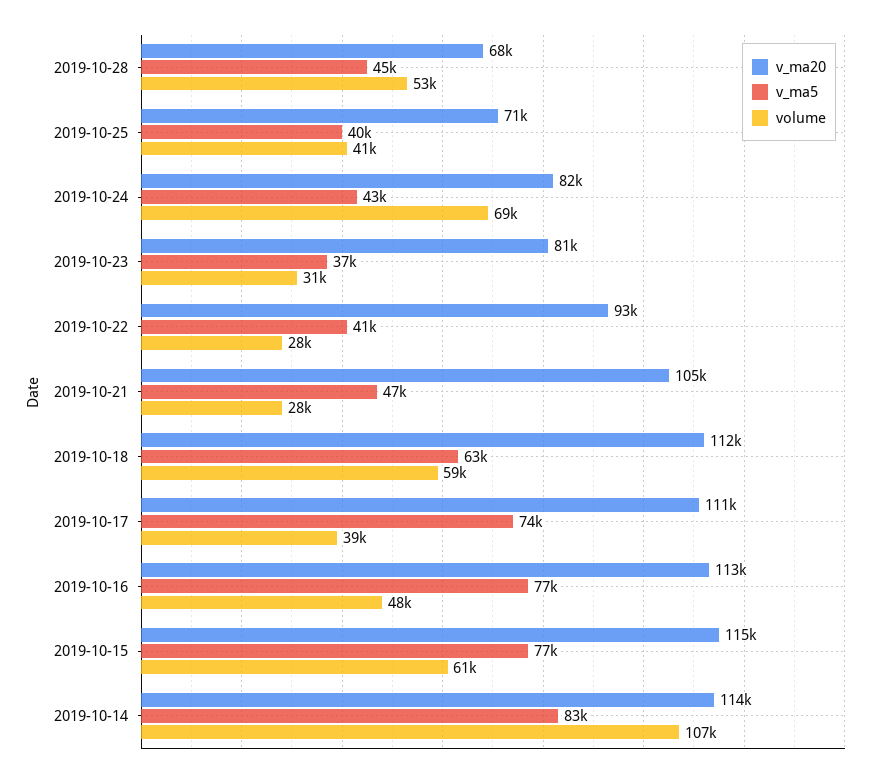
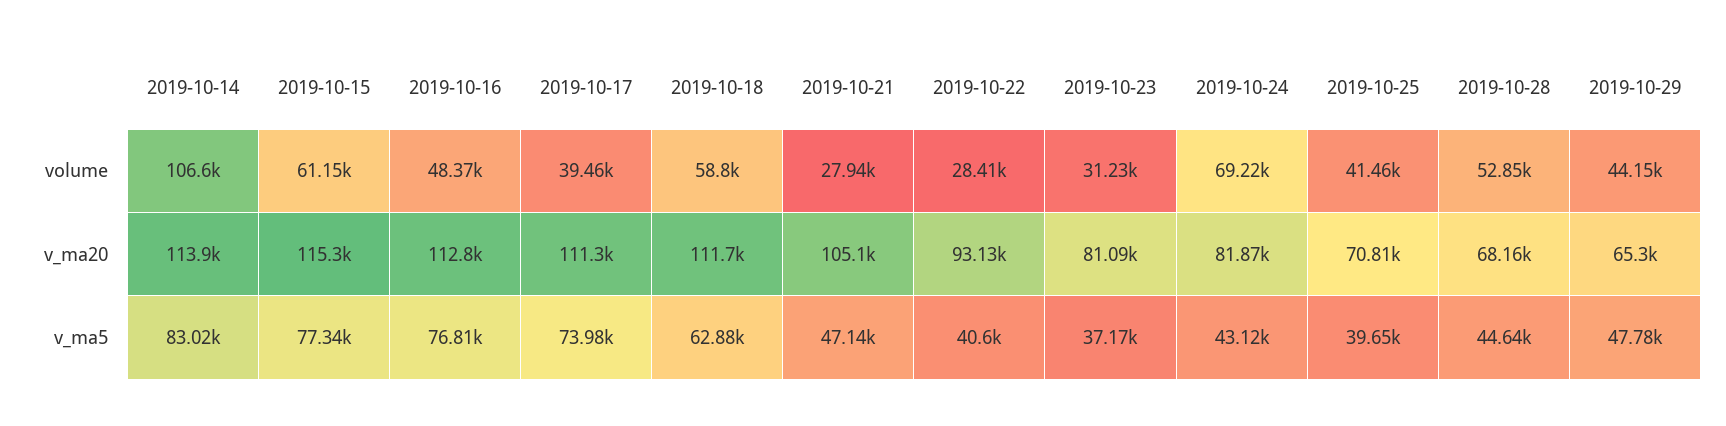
volume, 2019-10-29: none -> 44150
v_ma20, 2019-10-29: none -> 65300
v_ma5, 2019-10-29: none -> 47780

